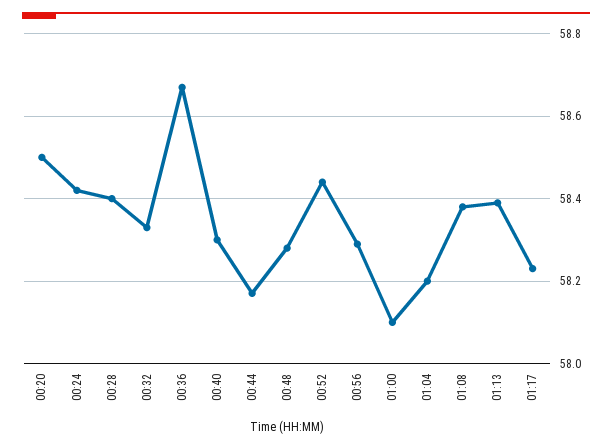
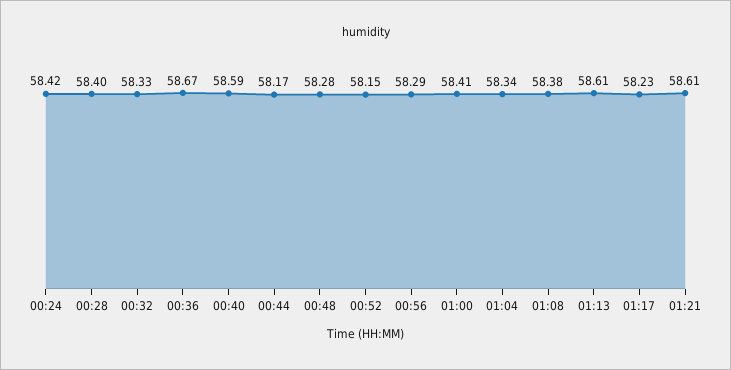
00:20: 58.5 -> none
00:40: 58.3 -> 58.59
00:52: 58.45 -> 58.15
01:00: 58.1 -> 58.41
01:04: 58.2 -> 58.34
01:13: 58.4 -> 58.61
01:21: none -> 58.61

